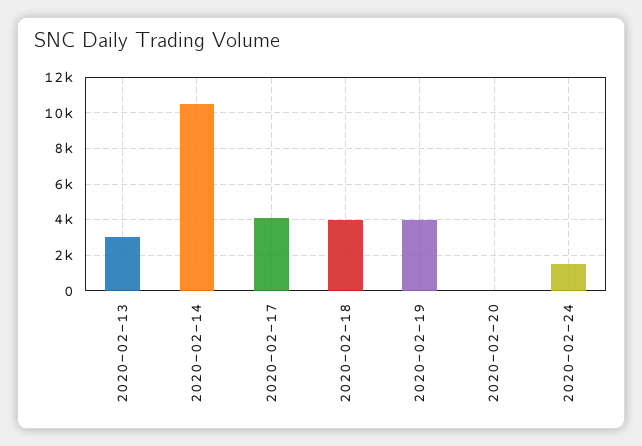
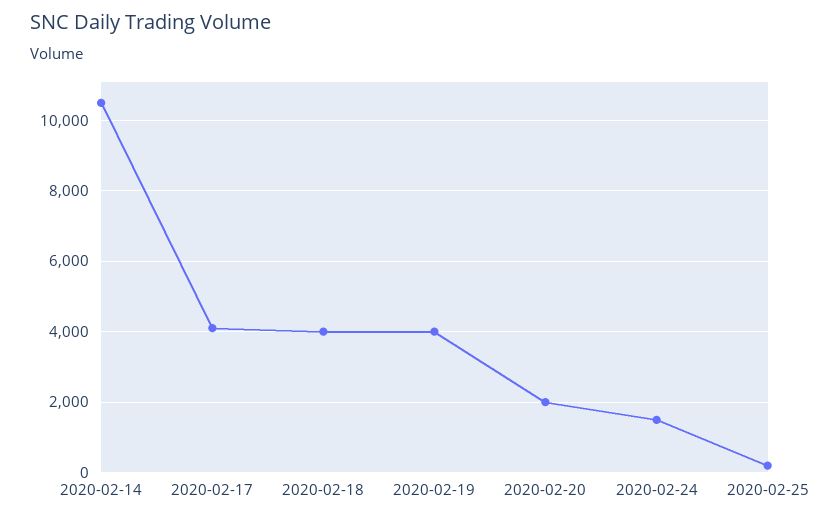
2020-02-13: 3000 -> none
2020-02-20: 0 -> 2000
2020-02-25: none -> 200

